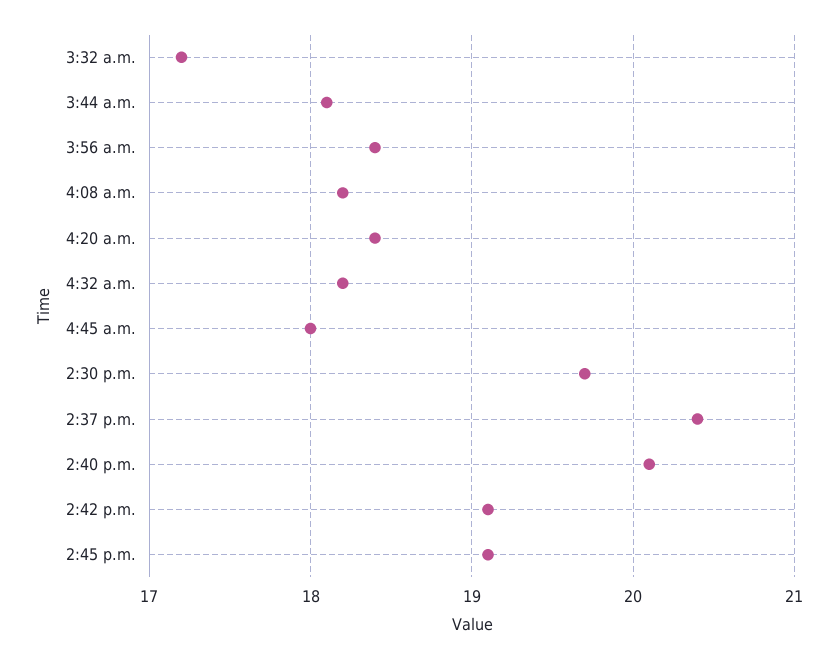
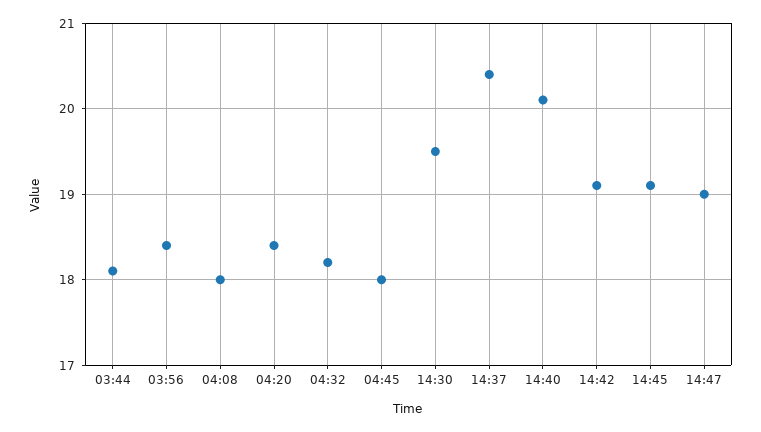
3:32 a.m.: 17.2 -> none
4:08 a.m.: 18.2 -> 18
2:30 p.m.: 19.7 -> 19.5
14:47: none -> 19

